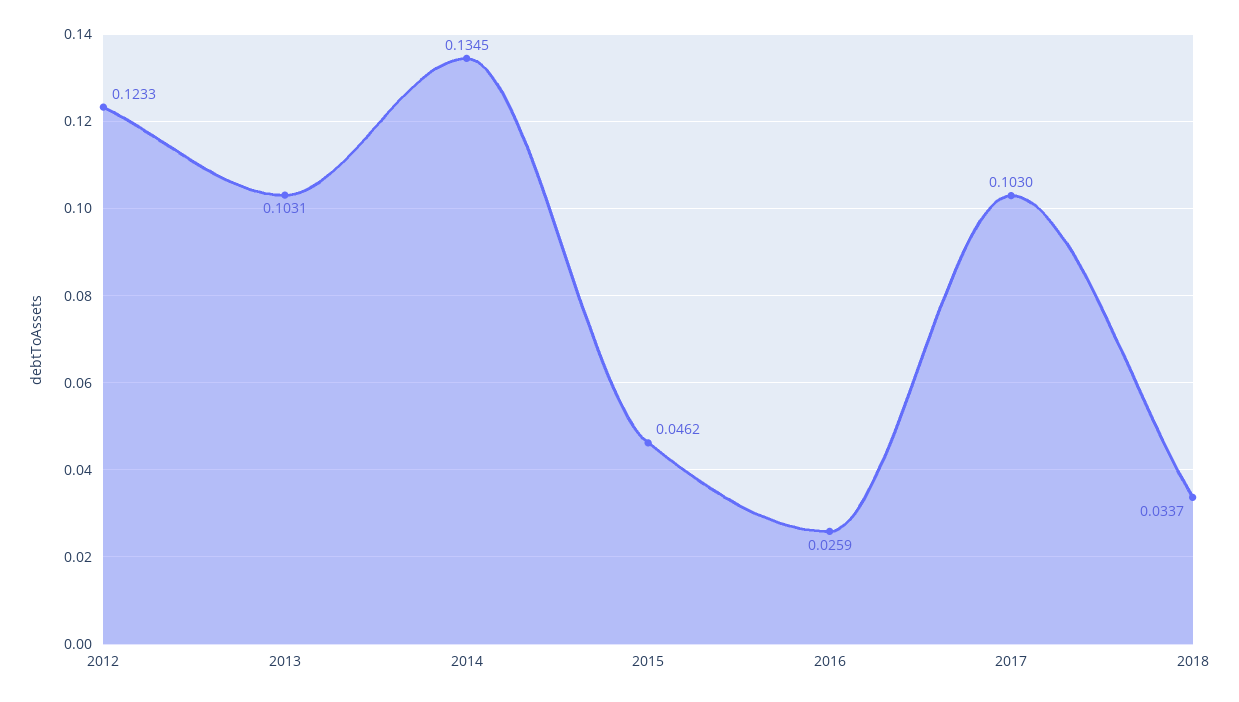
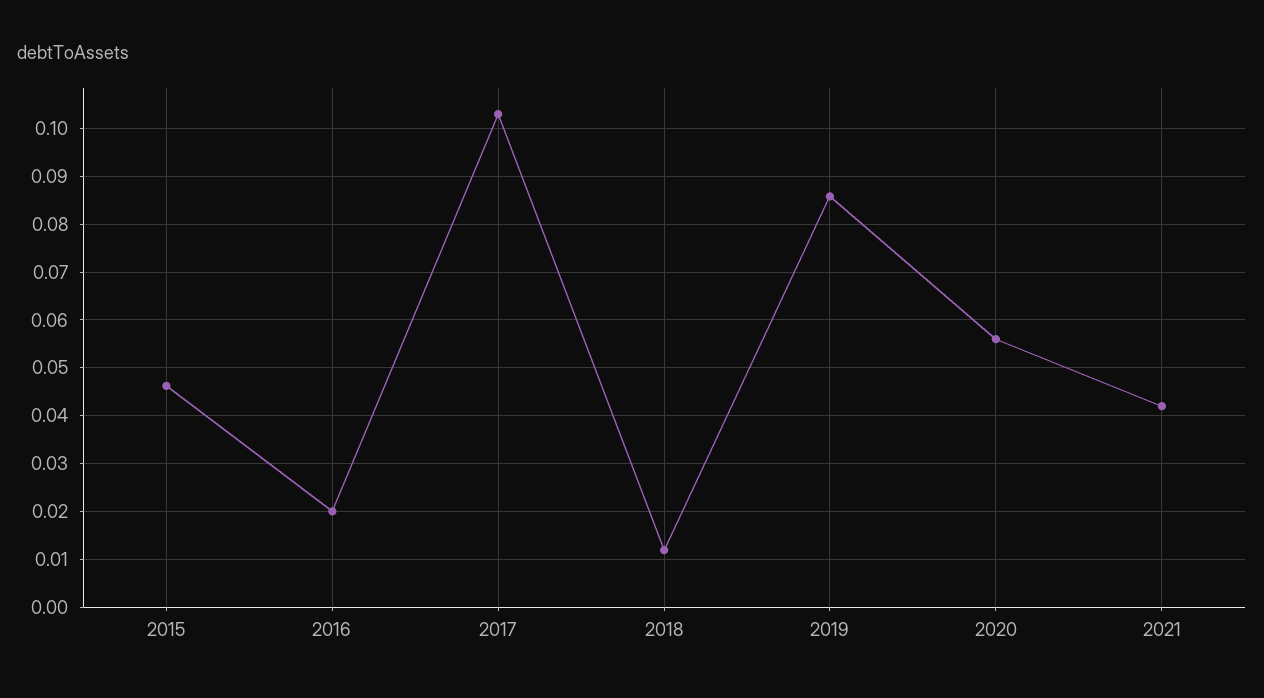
2012: 0.1233 -> none
2013: 0.1031 -> none
2014: 0.1345 -> none
2016: 0.0259 -> 0.02
2018: 0.0337 -> 0.012
2019: none -> 0.086
2020: none -> 0.056
2021: none -> 0.042

